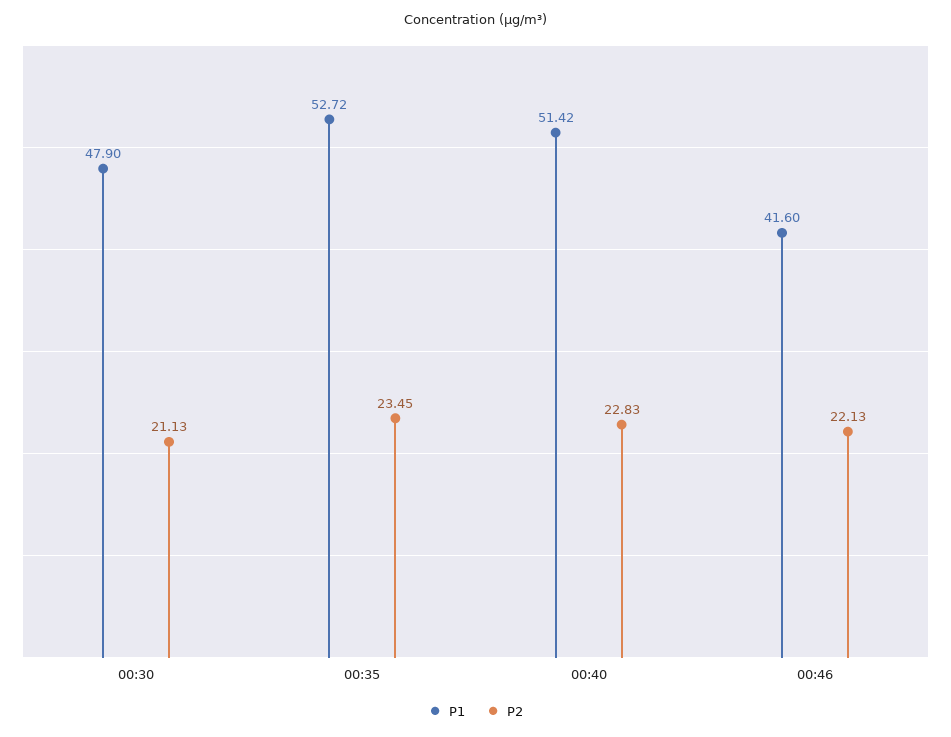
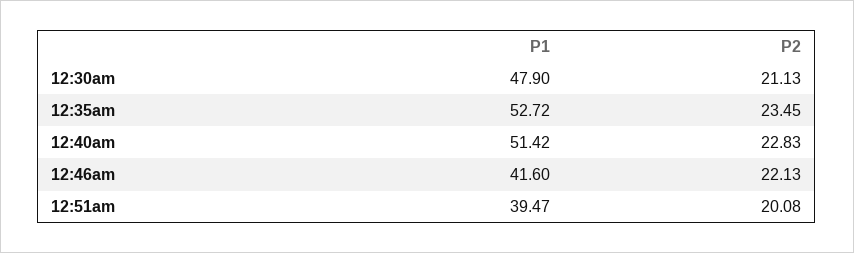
P1, 12:51am: none -> 39.47
P2, 12:51am: none -> 20.08

